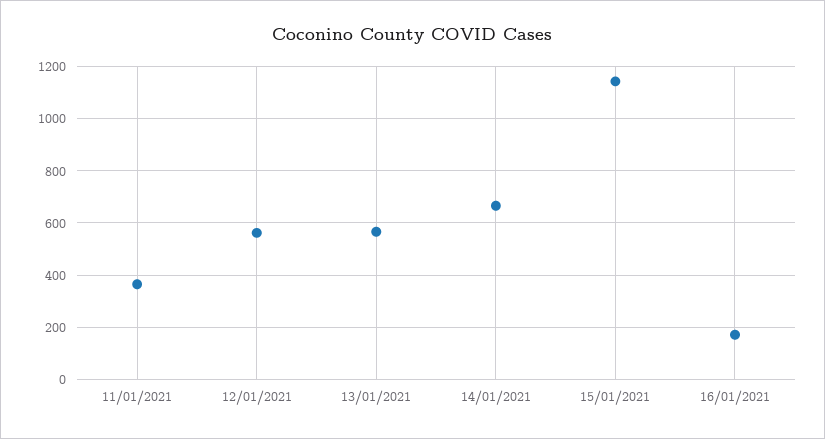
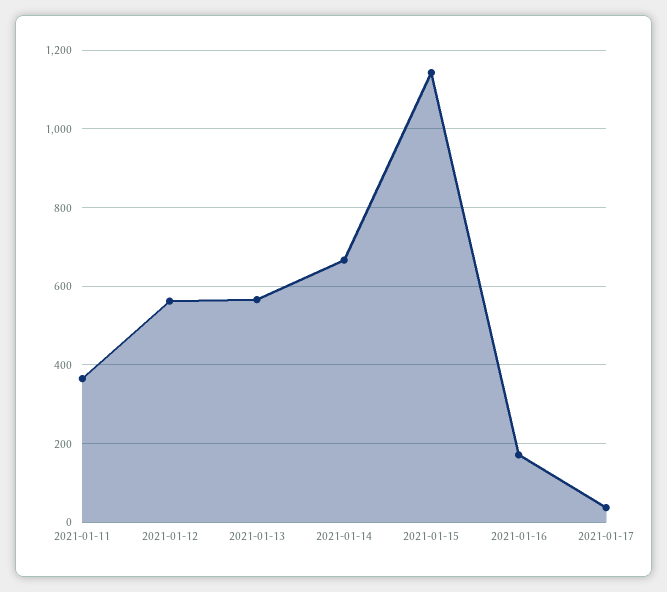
2021-01-17: none -> 40

